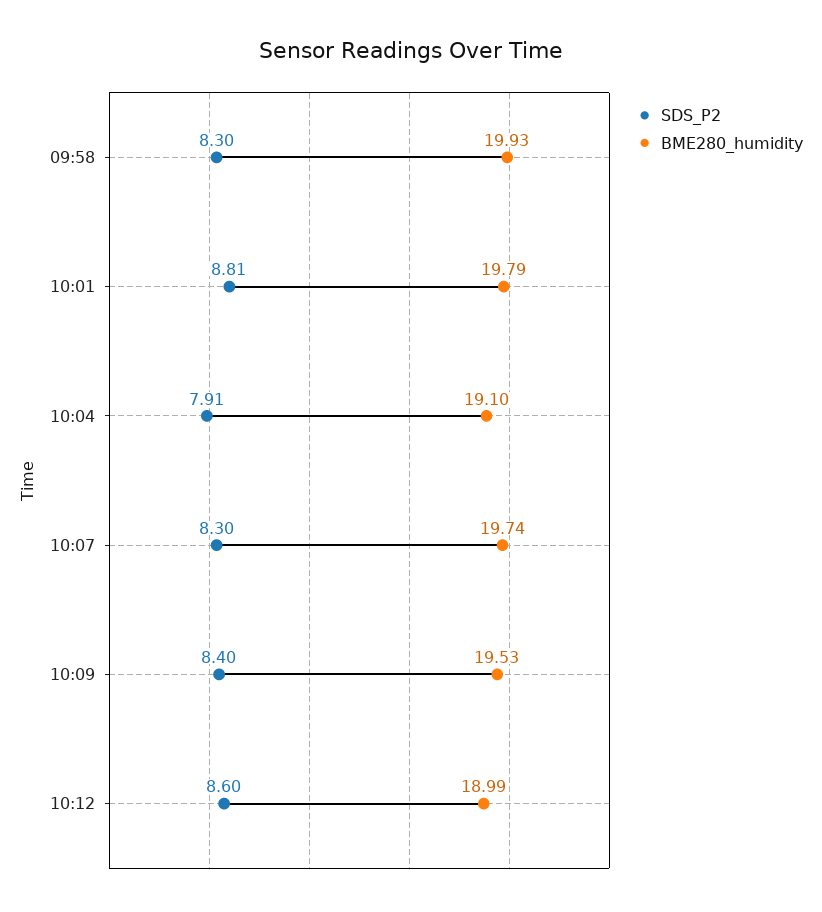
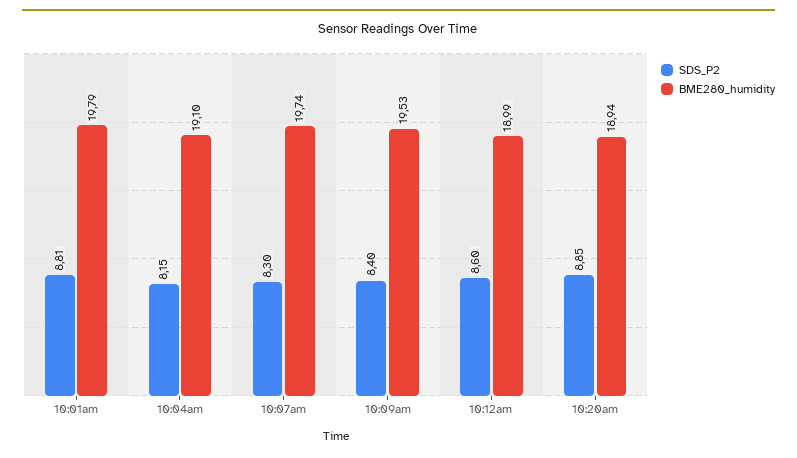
SDS_P2, 09:58: 8.3 -> none
BME280_humidity, 09:58: 19.93 -> none
SDS_P2, 10:04: 7.91 -> 8.15
SDS_P2, 10:20am: none -> 8.85
BME280_humidity, 10:20am: none -> 18.94

